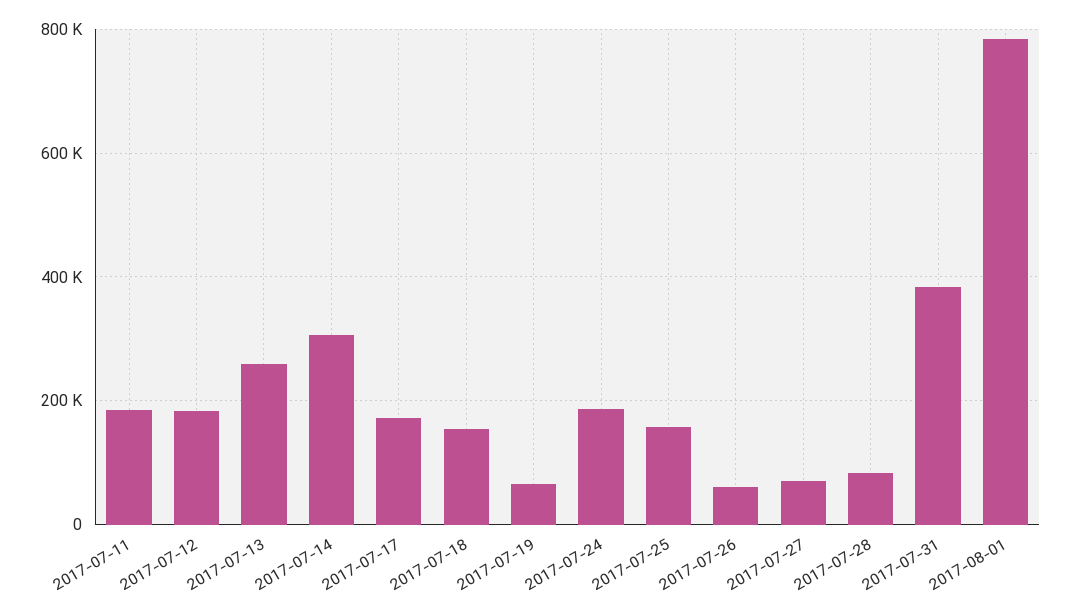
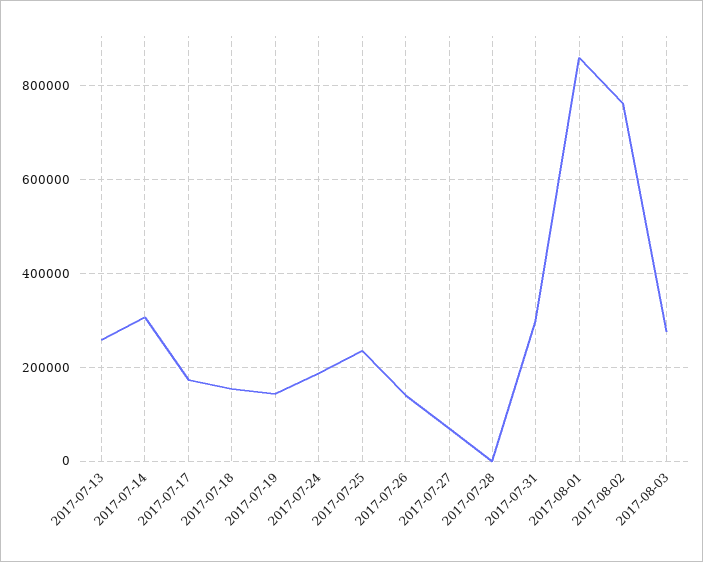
2017-07-11: 180000 -> none
2017-07-12: 180000 -> none
2017-07-19: 60000 -> 140000
2017-07-25: 160000 -> 240000
2017-07-26: 60000 -> 140000
2017-07-28: 80000 -> 0
2017-07-31: 380000 -> 300000
2017-08-01: 780000 -> 860000
2017-08-02: none -> 760000
2017-08-03: none -> 280000

